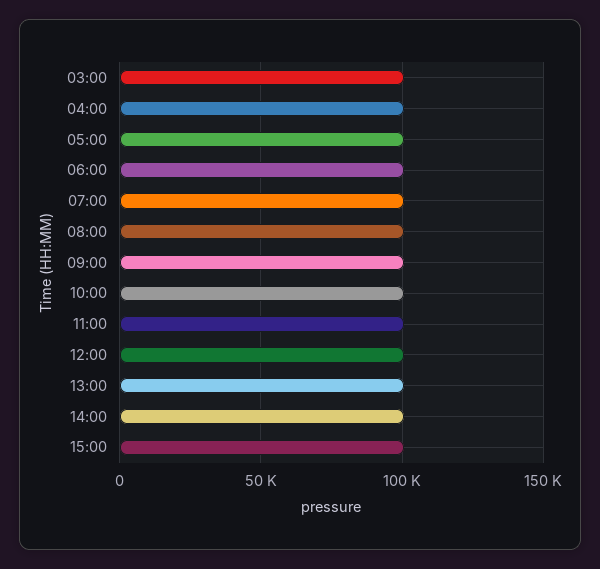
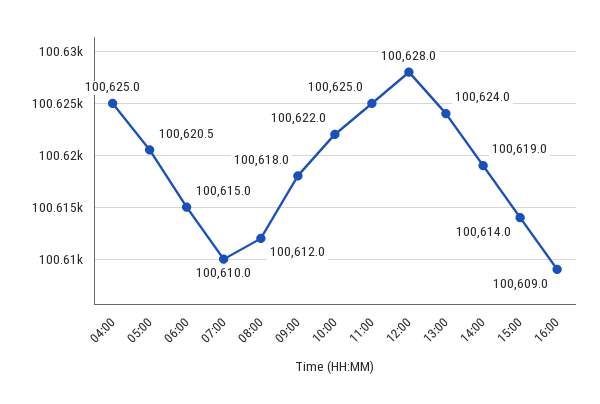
03:00: 100000 -> none
16:00: none -> 100609

